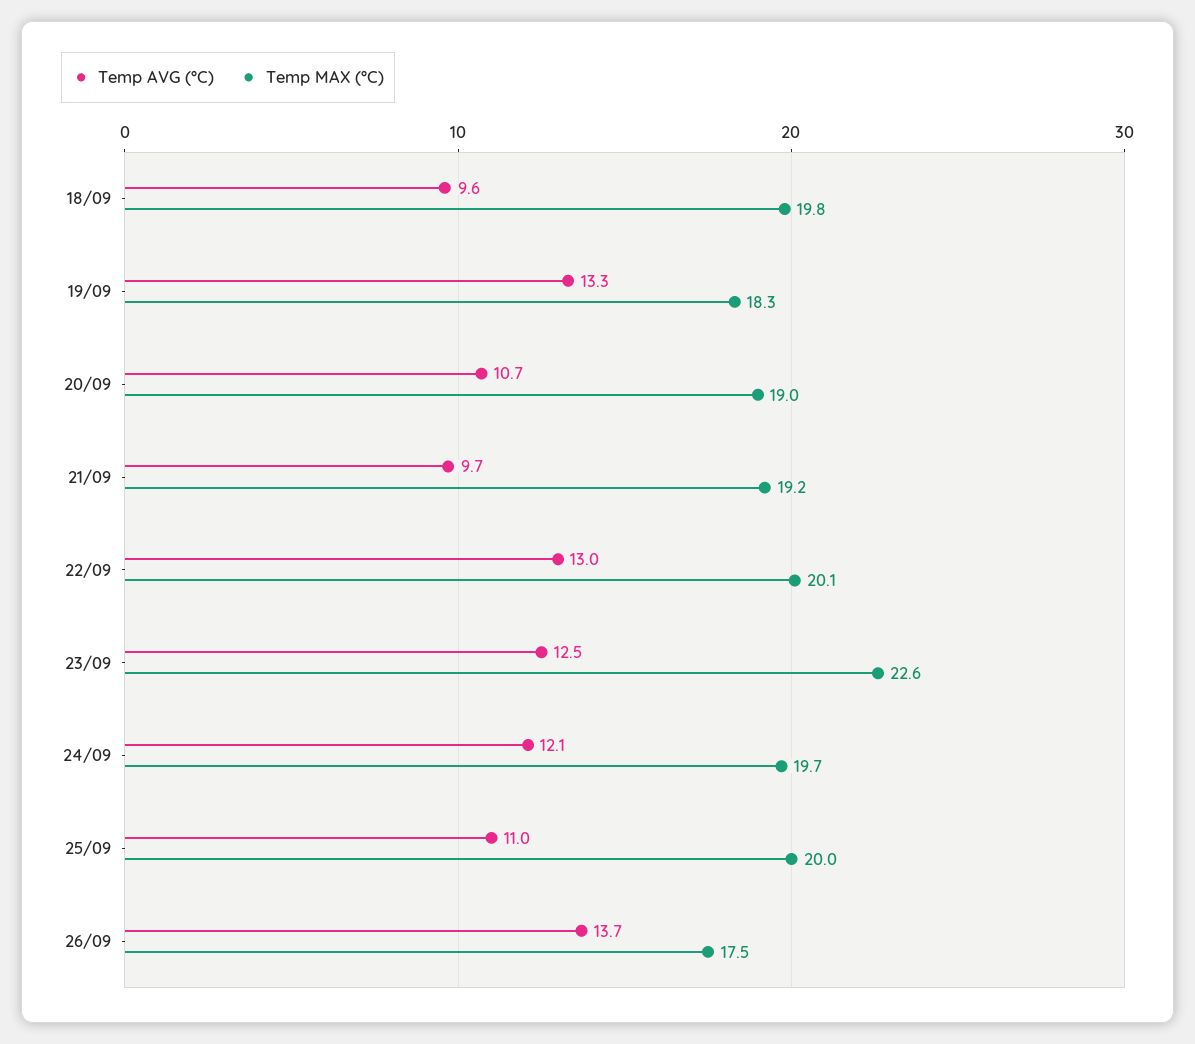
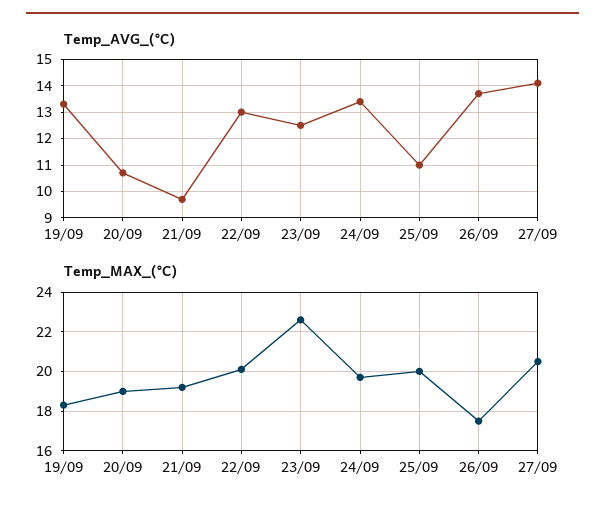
Temp AVG (°C), 18/09: 9.6 -> none
Temp MAX (°C), 18/09: 19.8 -> none
Temp AVG (°C), 24/09: 12.1 -> 13.5
Temp AVG (°C), 27/09: none -> 14
Temp MAX (°C), 27/09: none -> 20.5

